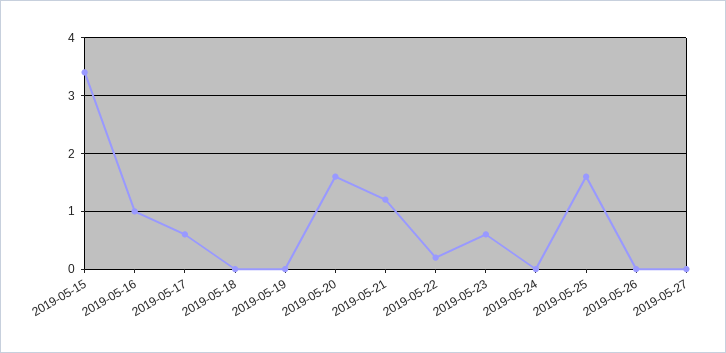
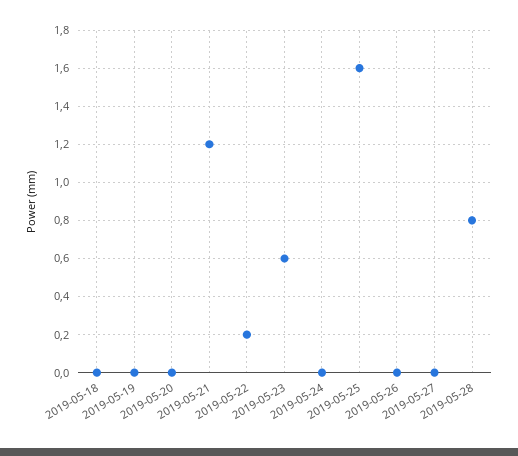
2019-05-15: 3.5 -> none
2019-05-16: 1 -> none
2019-05-17: 0.5 -> none
2019-05-20: 1.5 -> 0
2019-05-28: none -> 0.8

